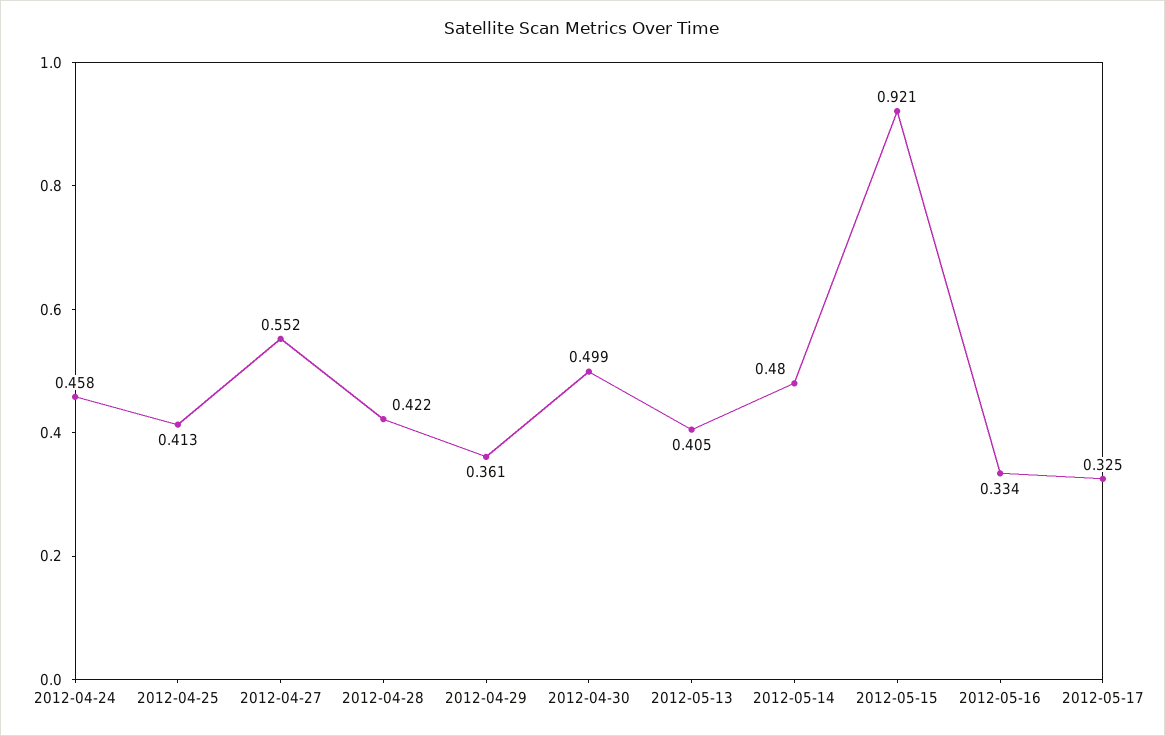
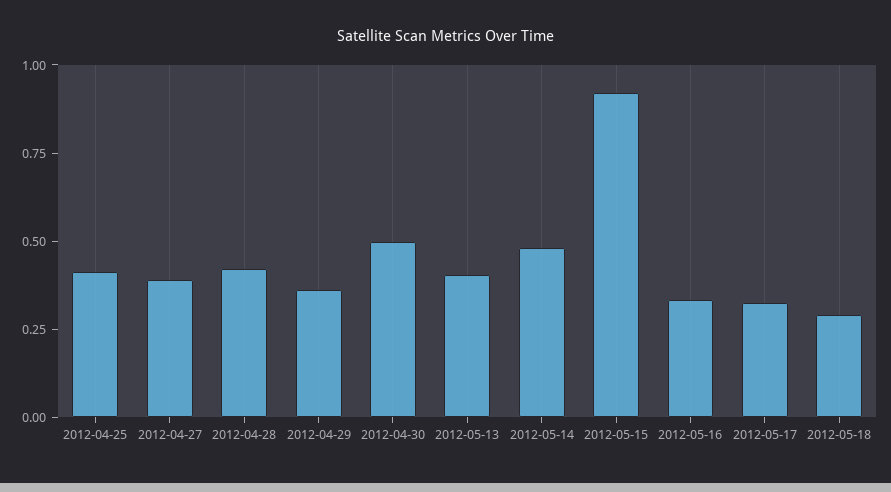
2012-04-24: 0.458 -> none
2012-04-27: 0.552 -> 0.4
2012-05-18: none -> 0.3

